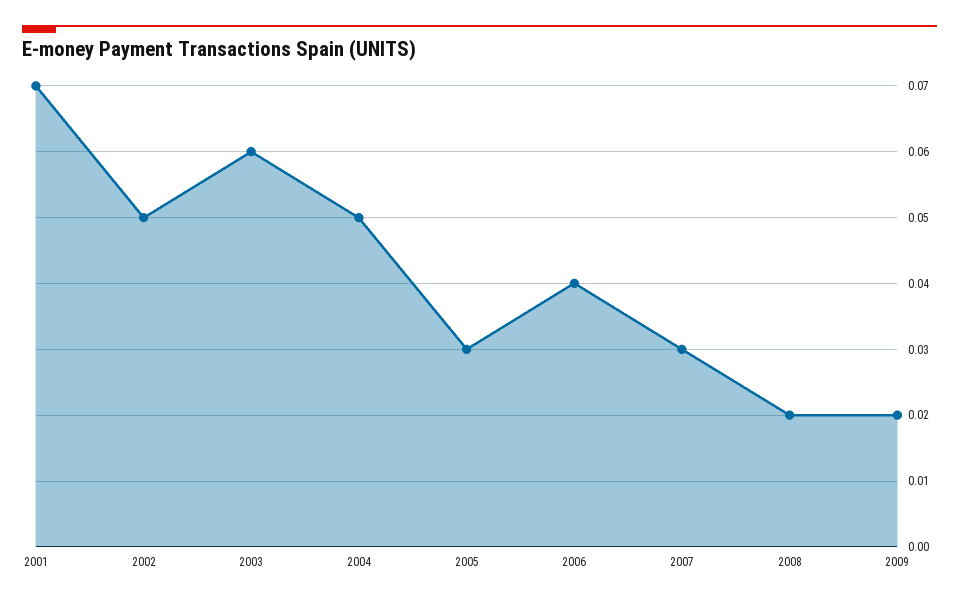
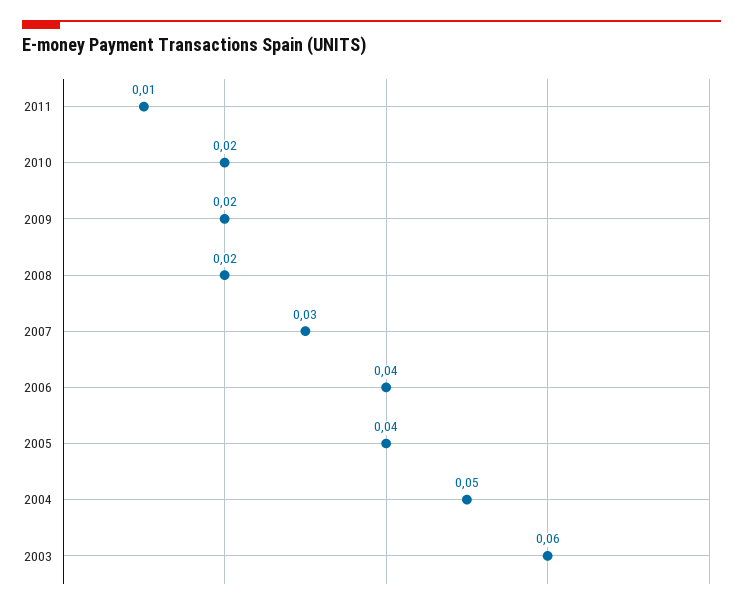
2001: 0.07 -> none
2002: 0.05 -> none
2005: 0.03 -> 0.04
2011: none -> 0.01
2010: none -> 0.02

